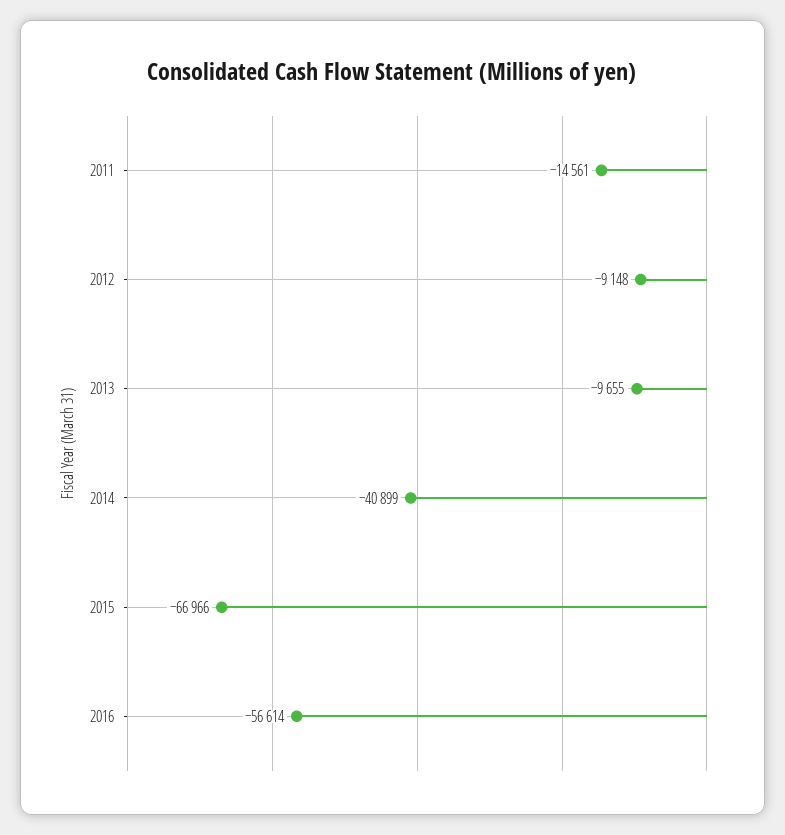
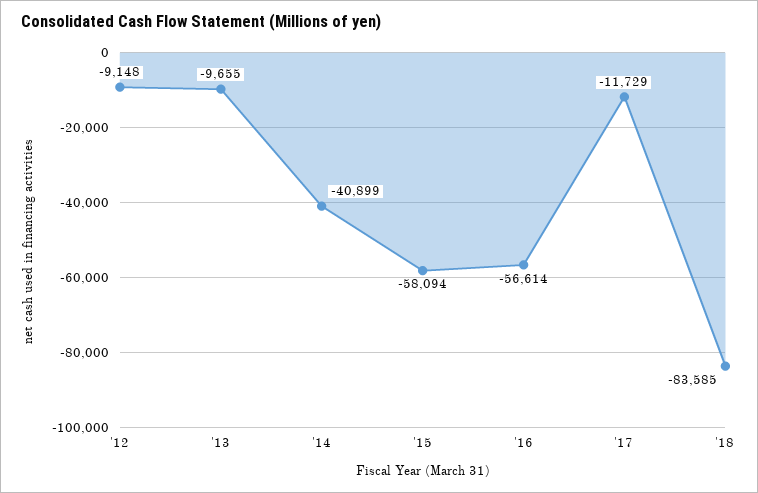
2011: -14561 -> none
2015: -66966 -> -58094
'17: none -> -11729
'18: none -> -83585

